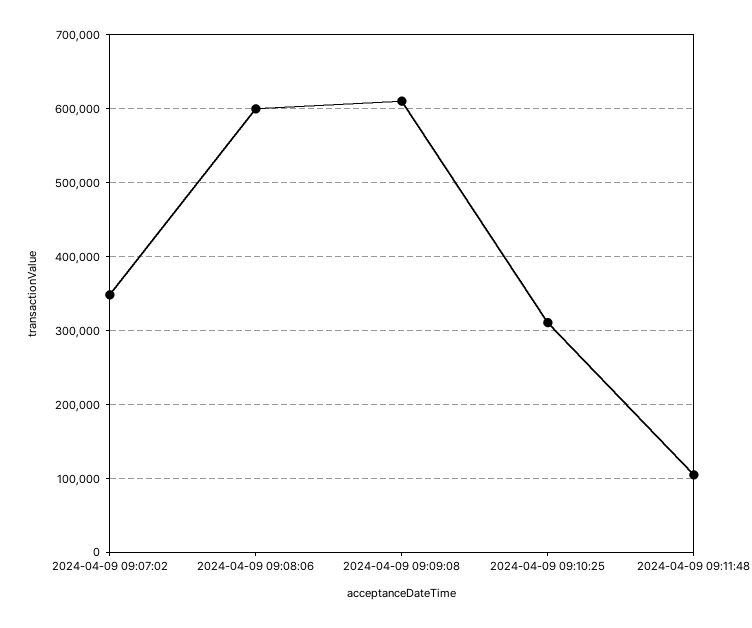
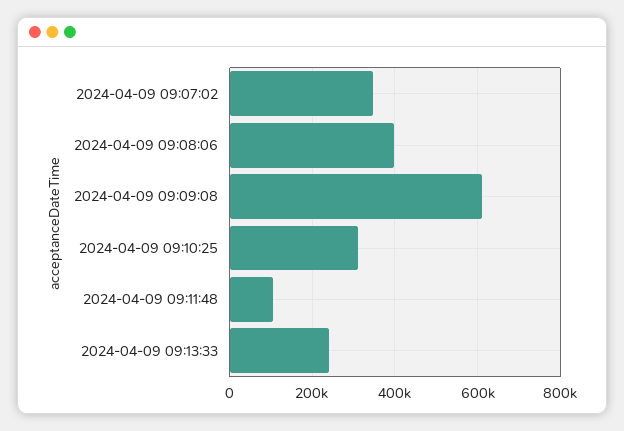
2024-04-09 09:08:06: 600000 -> 400000
2024-04-09 09:13:33: none -> 240000

